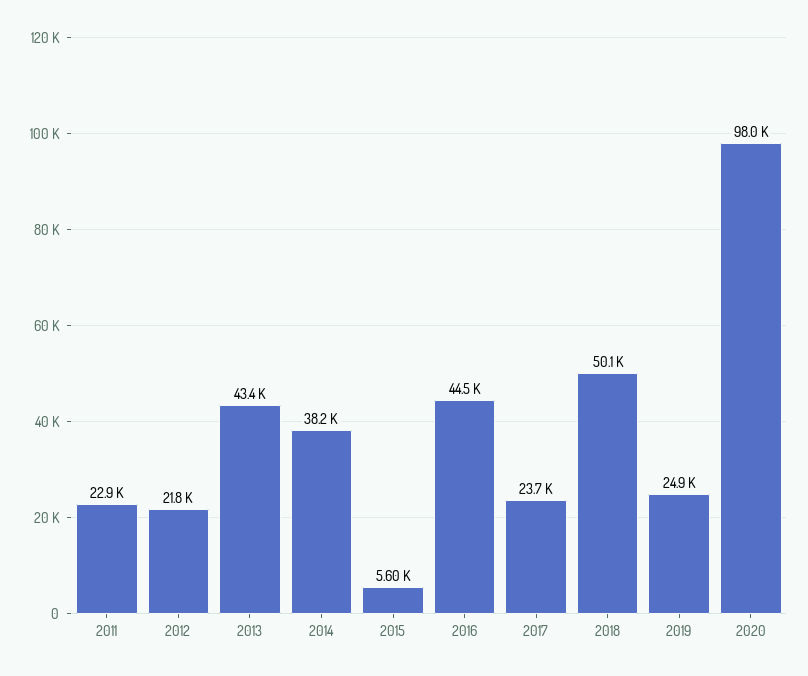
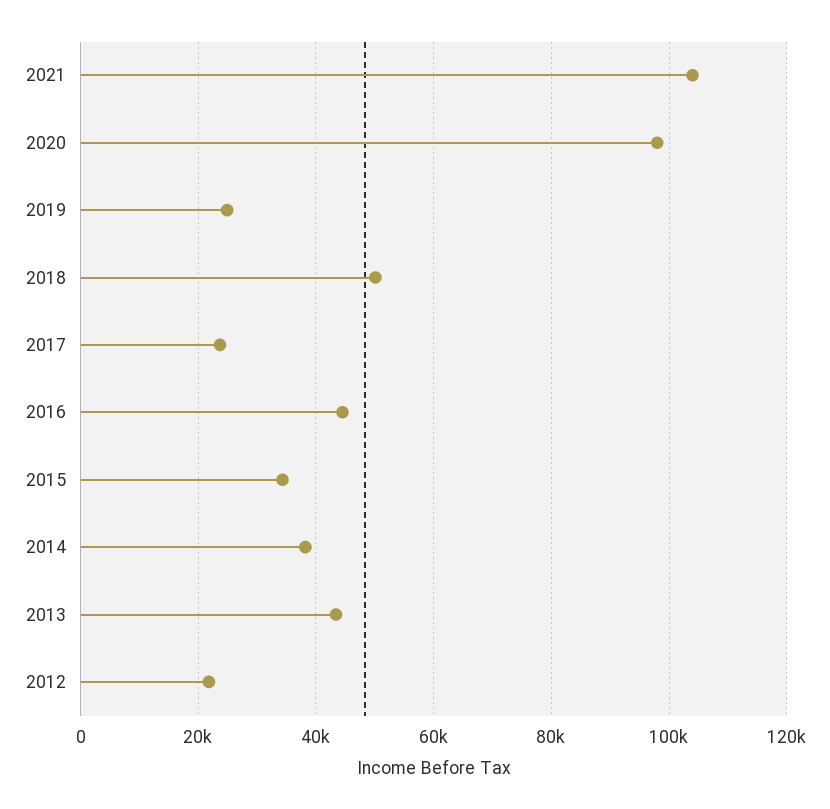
2011: 22900 -> none
2015: 5600 -> 34000
2021: none -> 104000

